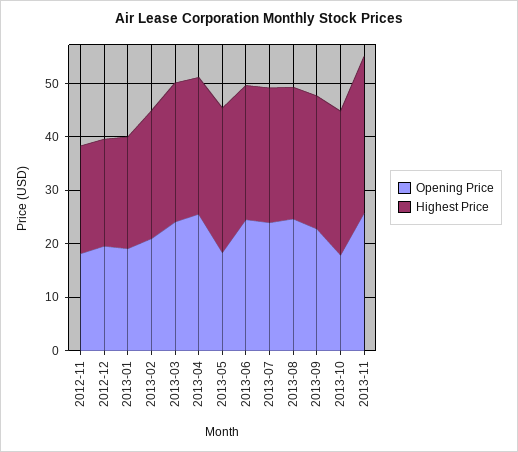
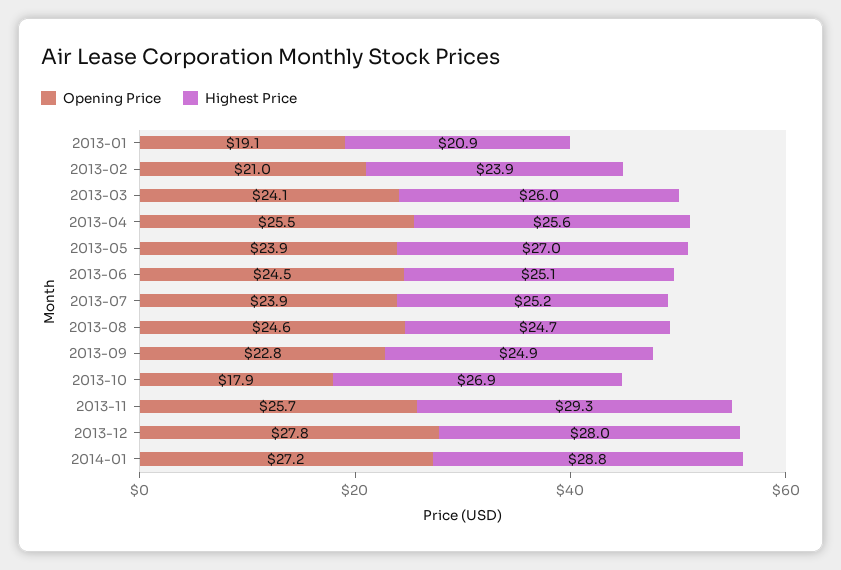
Opening Price, 2012-11: 18 -> none
Highest Price, 2012-11: 20 -> none
Opening Price, 2012-12: 20 -> none
Highest Price, 2012-12: 20 -> none
Opening Price, 2013-05: 18 -> 23.9
Opening Price, 2013-12: none -> 27.8
Highest Price, 2013-12: none -> 28
Opening Price, 2014-01: none -> 27.2
Highest Price, 2014-01: none -> 28.8

